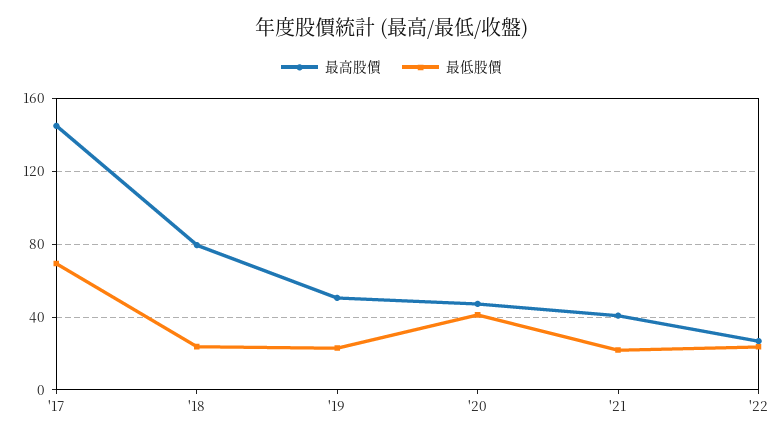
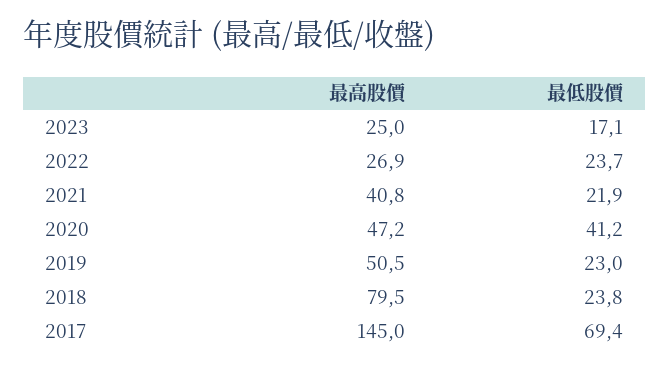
最高股價, 2023: none -> 25
最低股價, 2023: none -> 17.1

